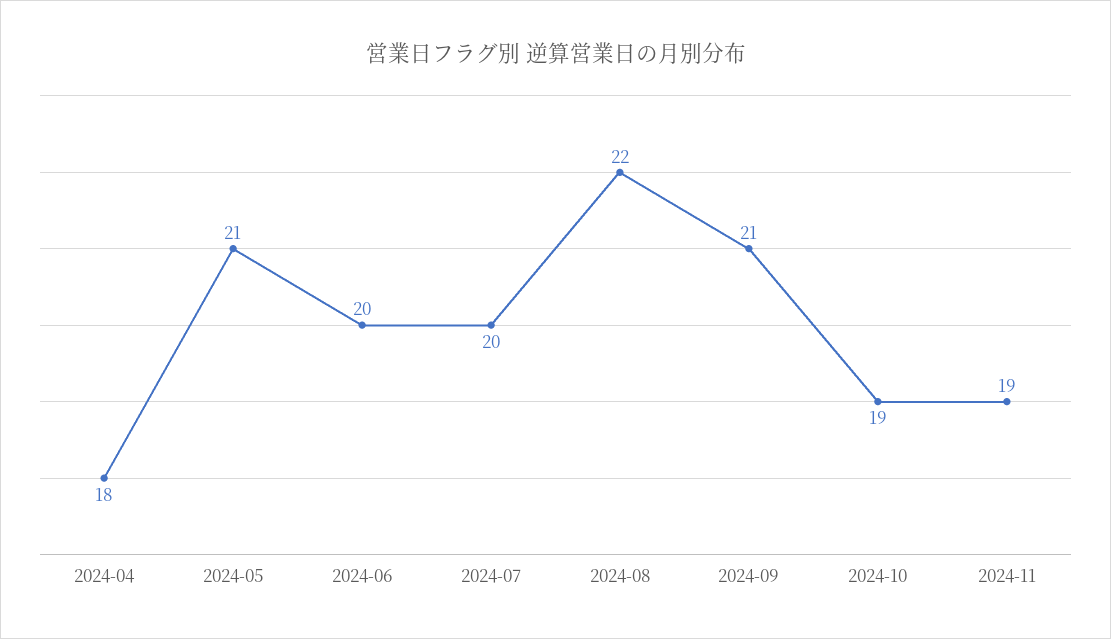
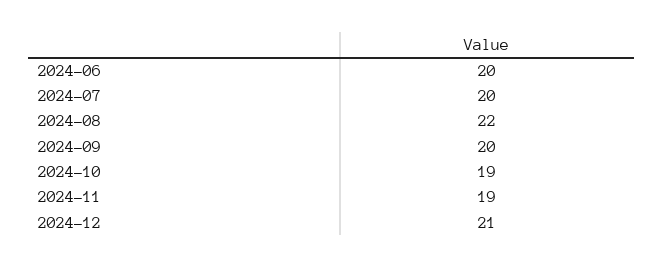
2024-04: 18 -> none
2024-05: 21 -> none
2024-09: 21 -> 20
2024-12: none -> 21

